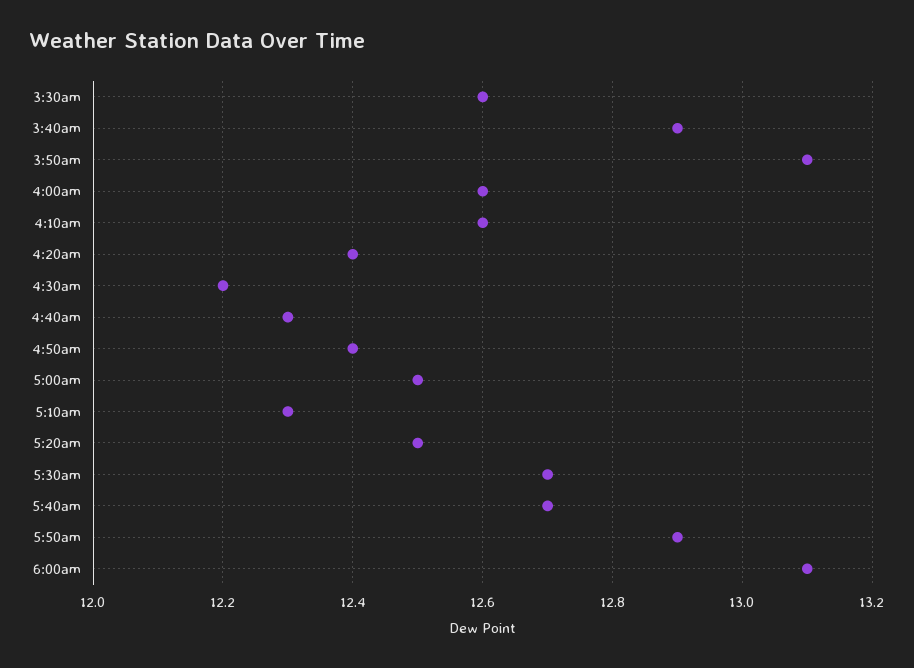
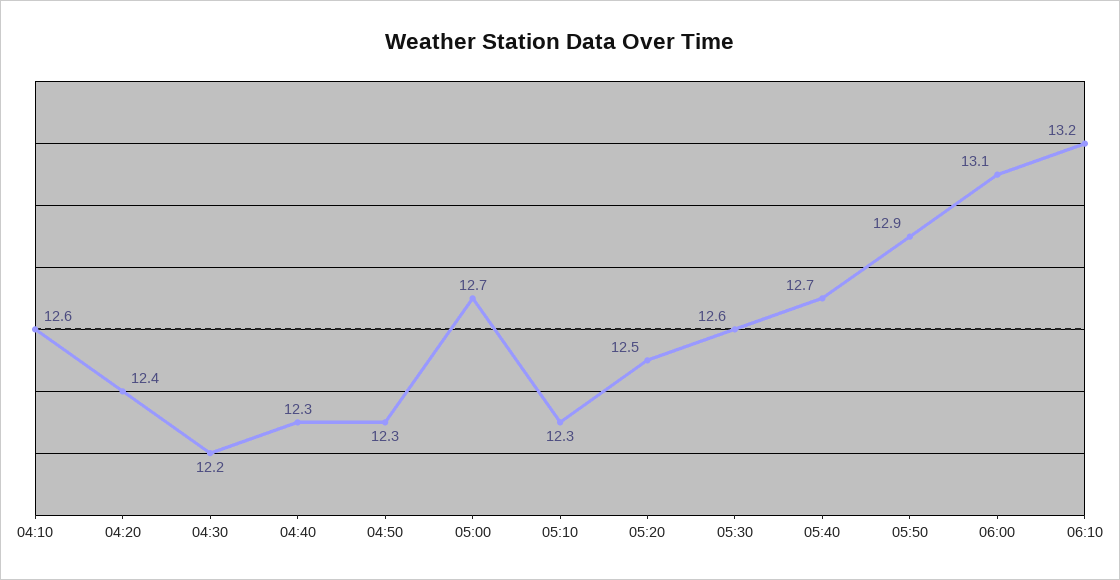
3:30am: 12.6 -> none
3:40am: 12.9 -> none
3:50am: 13.1 -> none
4:00am: 12.6 -> none
4:50am: 12.4 -> 12.3
5:00am: 12.5 -> 12.7
5:30am: 12.7 -> 12.6
06:10: none -> 13.2

